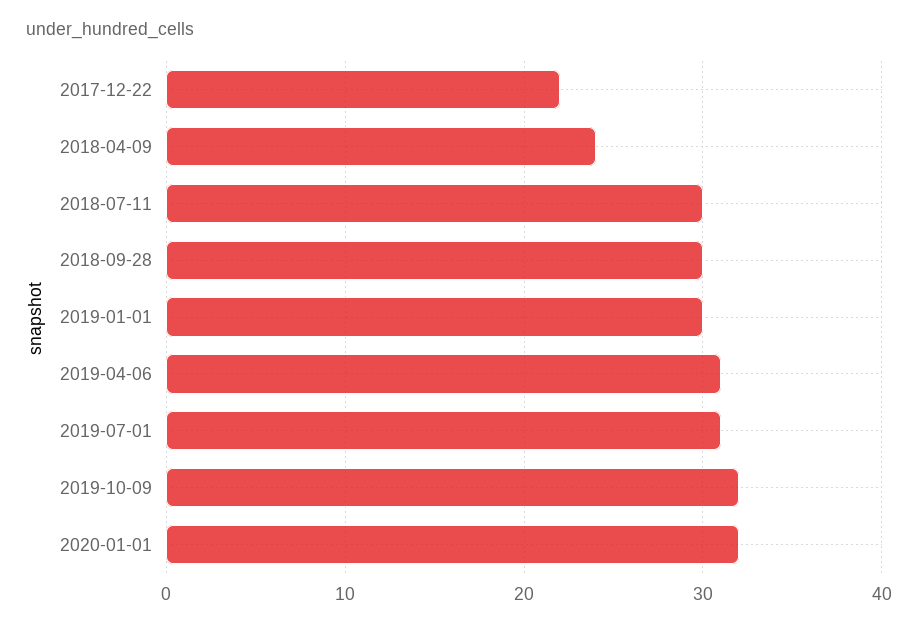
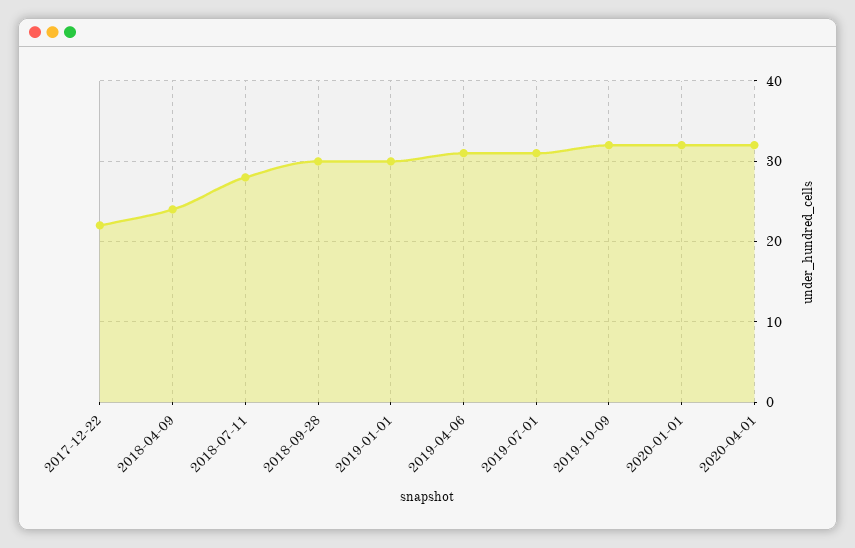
2018-07-11: 30 -> 28
2020-04-01: none -> 32

